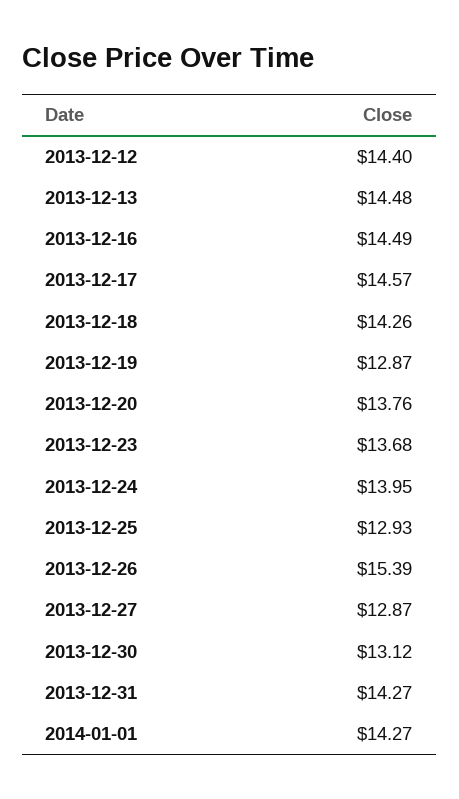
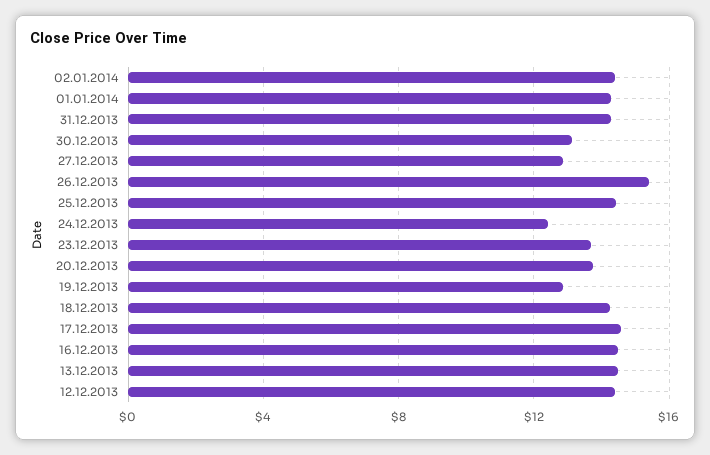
2013-12-24: 13.95 -> 12.5
2013-12-25: 12.93 -> 14.5
02.01.2014: none -> 14.5

